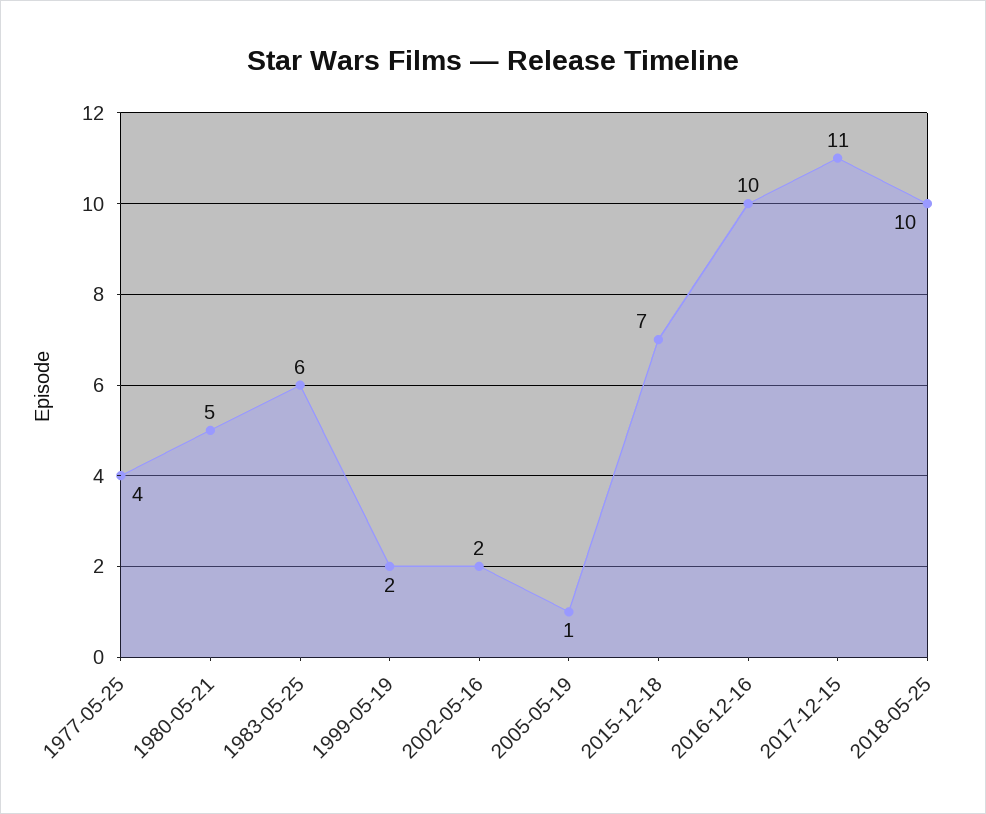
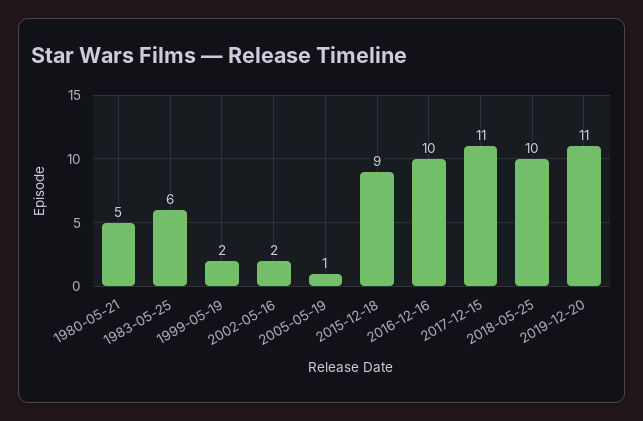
1977-05-25: 4 -> none
2015-12-18: 7 -> 9
2019-12-20: none -> 11

